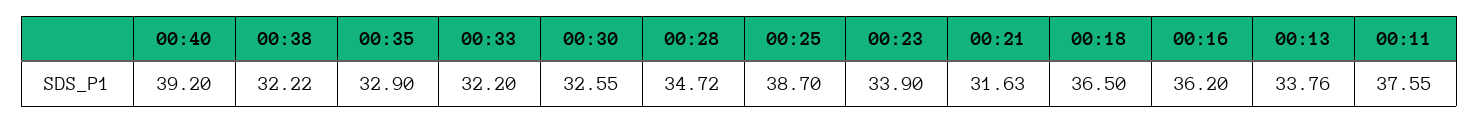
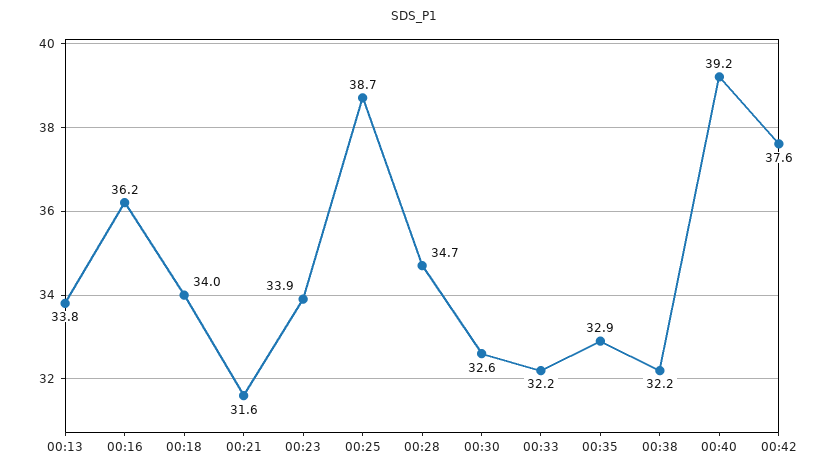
00:18: 36.5 -> 34
00:11: 37.55 -> none
00:42: none -> 37.6

